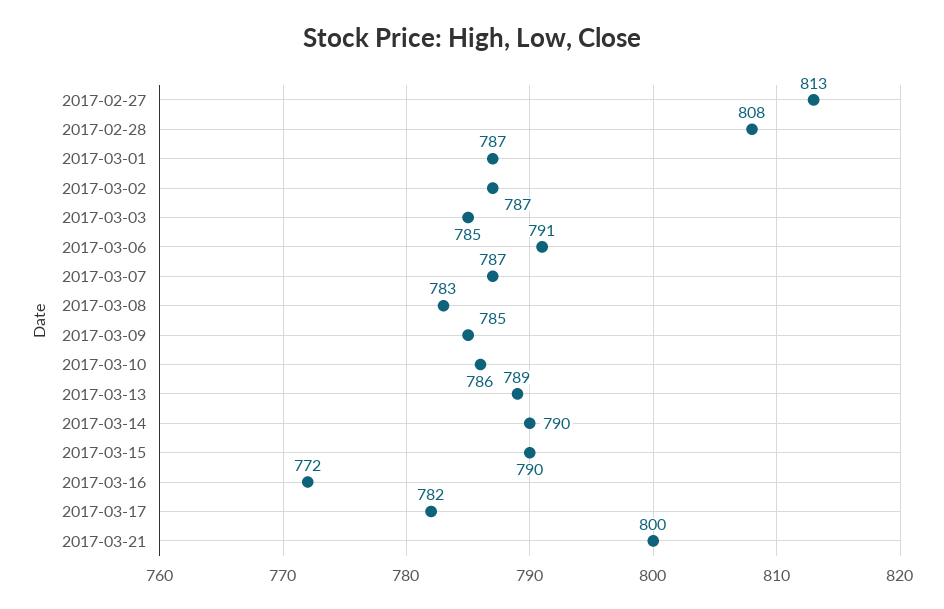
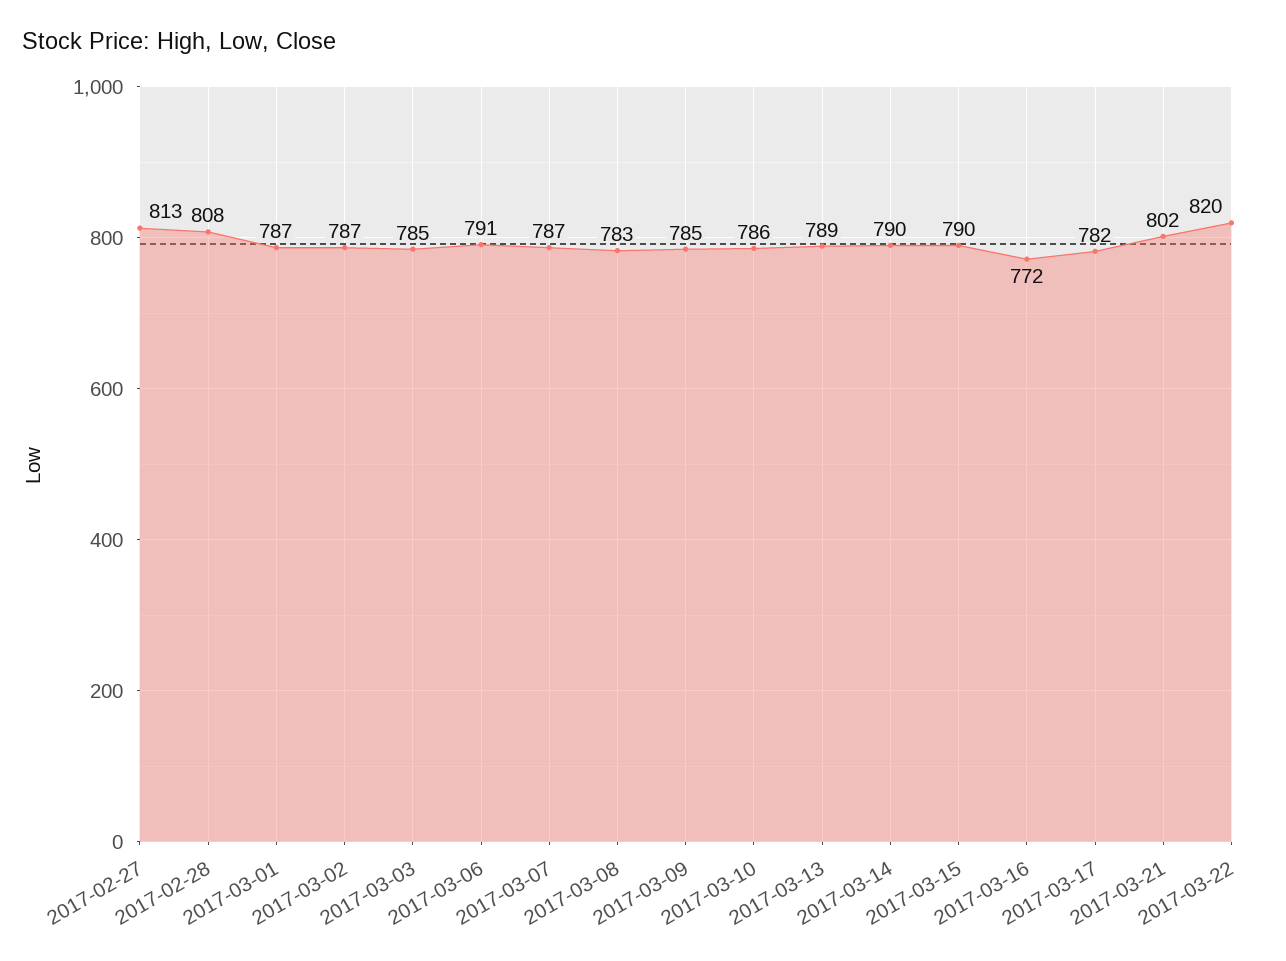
2017-03-21: 800 -> 802
2017-03-22: none -> 820

